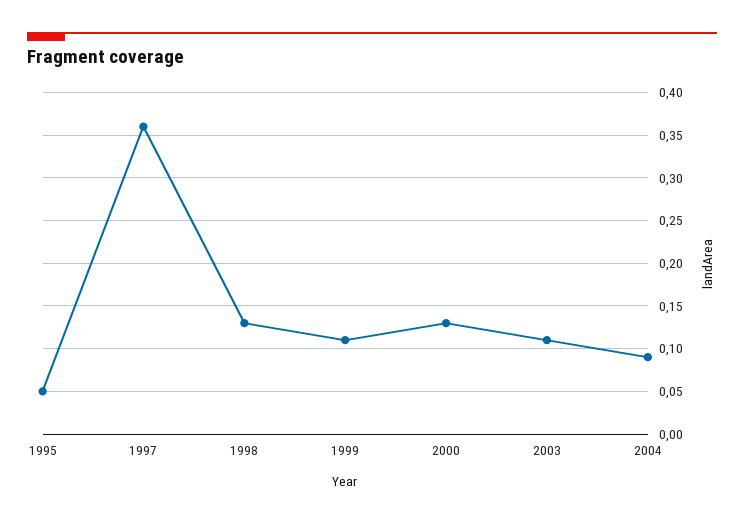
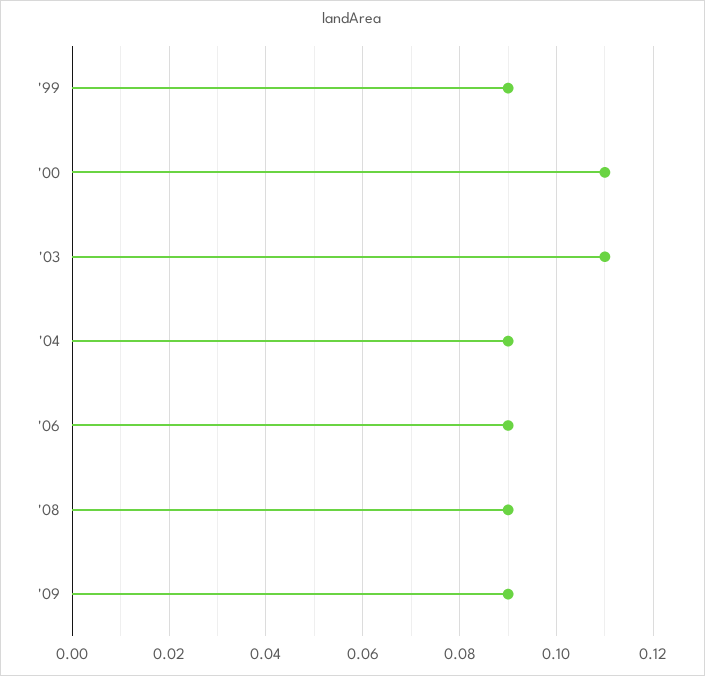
1995: 0.05 -> none
1997: 0.36 -> none
1998: 0.13 -> none
1999: 0.11 -> 0.09
2000: 0.13 -> 0.11
'06: none -> 0.09
'08: none -> 0.09
'09: none -> 0.09

